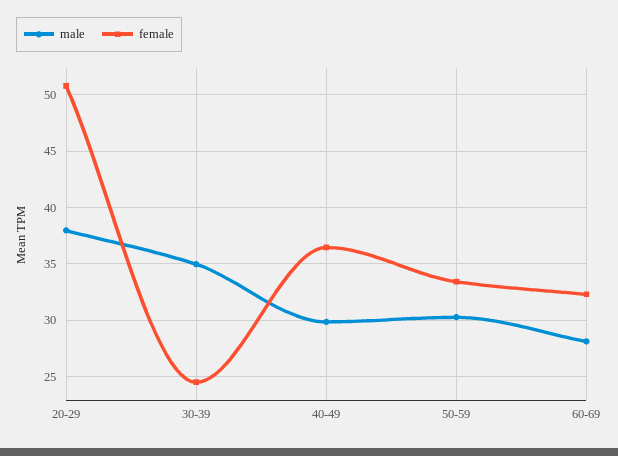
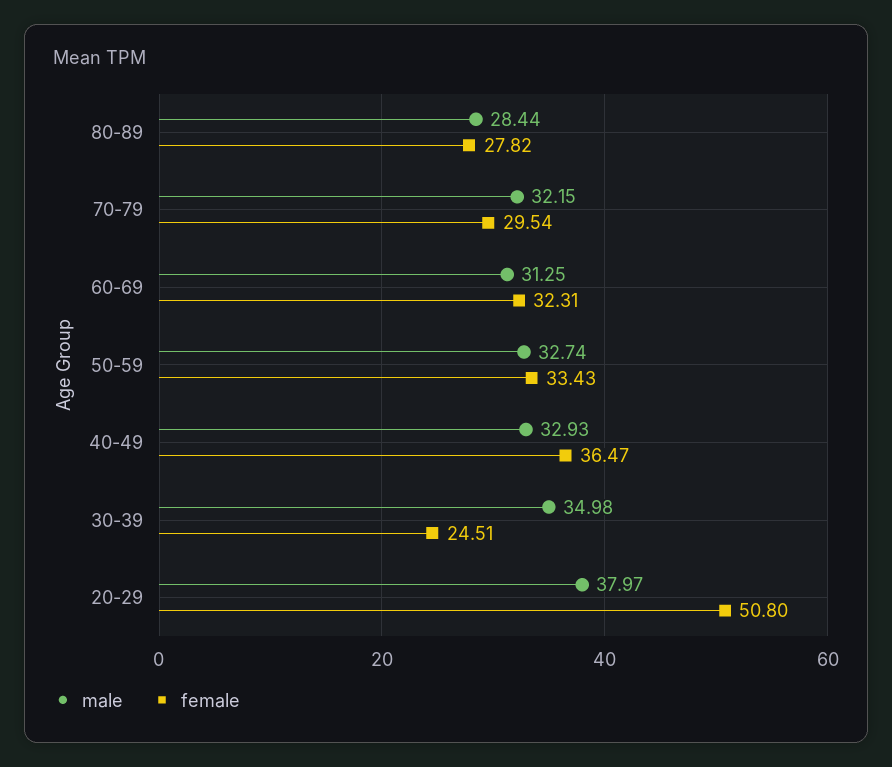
male, 40-49: 30 -> 32.93
male, 50-59: 30 -> 32.74
male, 60-69: 28 -> 31.25
male, 80-89: none -> 28.44
female, 80-89: none -> 27.82
male, 70-79: none -> 32.15
female, 70-79: none -> 29.54

